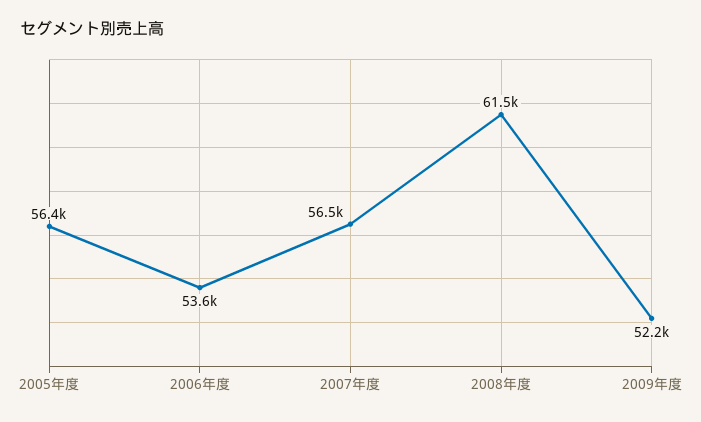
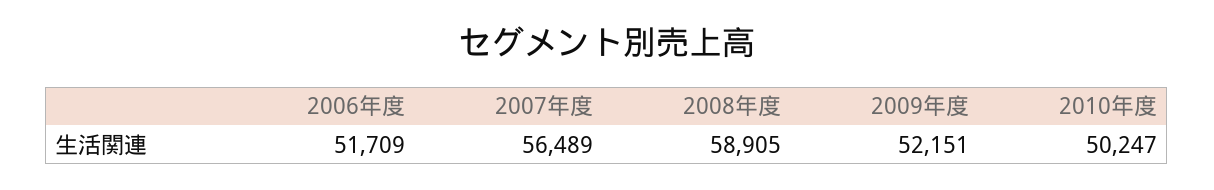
2005年度: 56400 -> none
2006年度: 53600 -> 51709
2008年度: 61500 -> 58905
2010年度: none -> 50247

